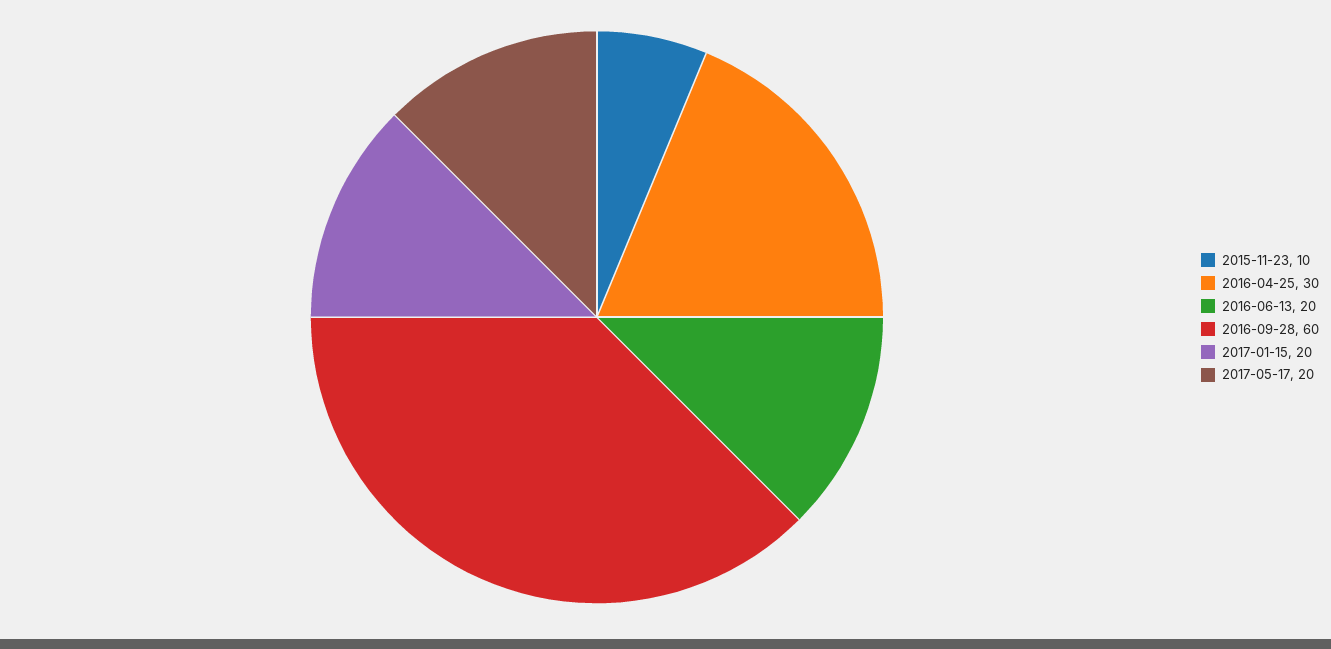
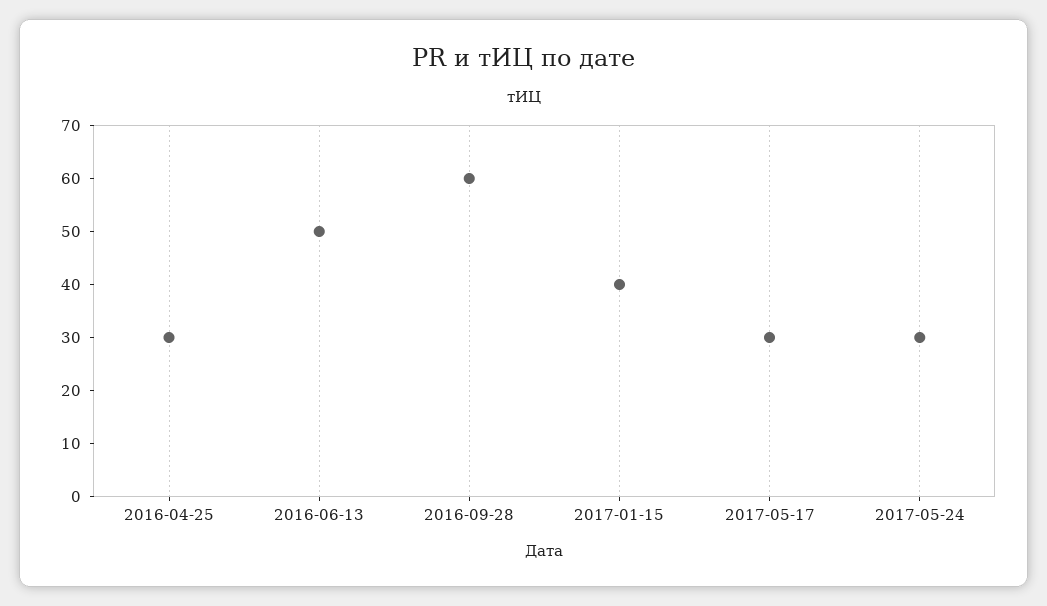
2015-11-23: 10 -> none
2016-06-13: 20 -> 50
2017-01-15: 20 -> 40
2017-05-17: 20 -> 30
2017-05-24: none -> 30

